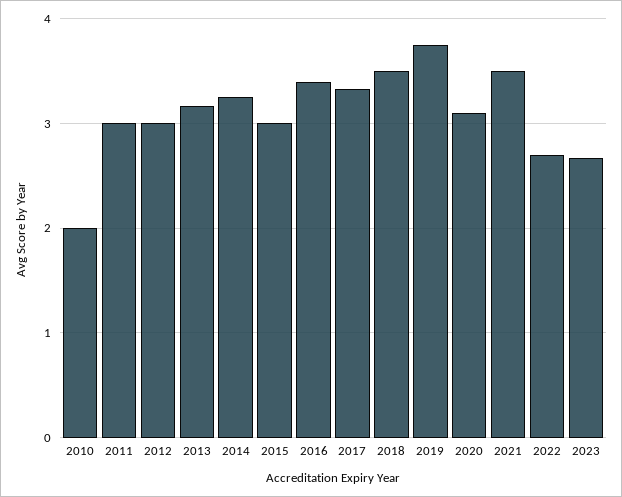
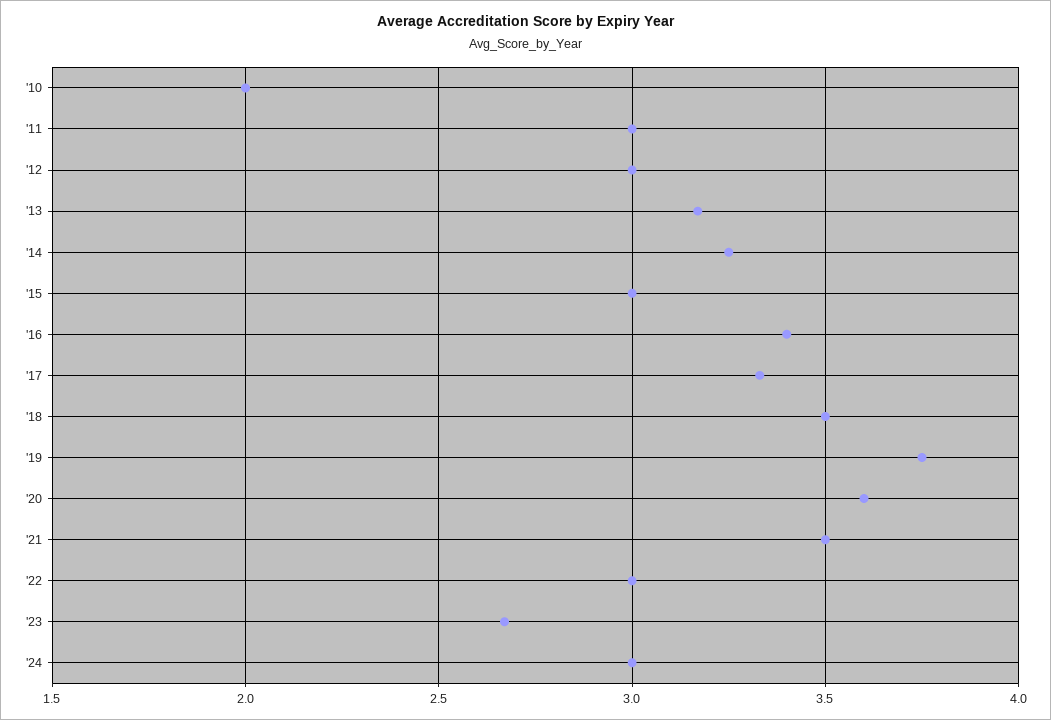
2020: 3.1 -> 3.6
2022: 2.7 -> 3
'24: none -> 3

